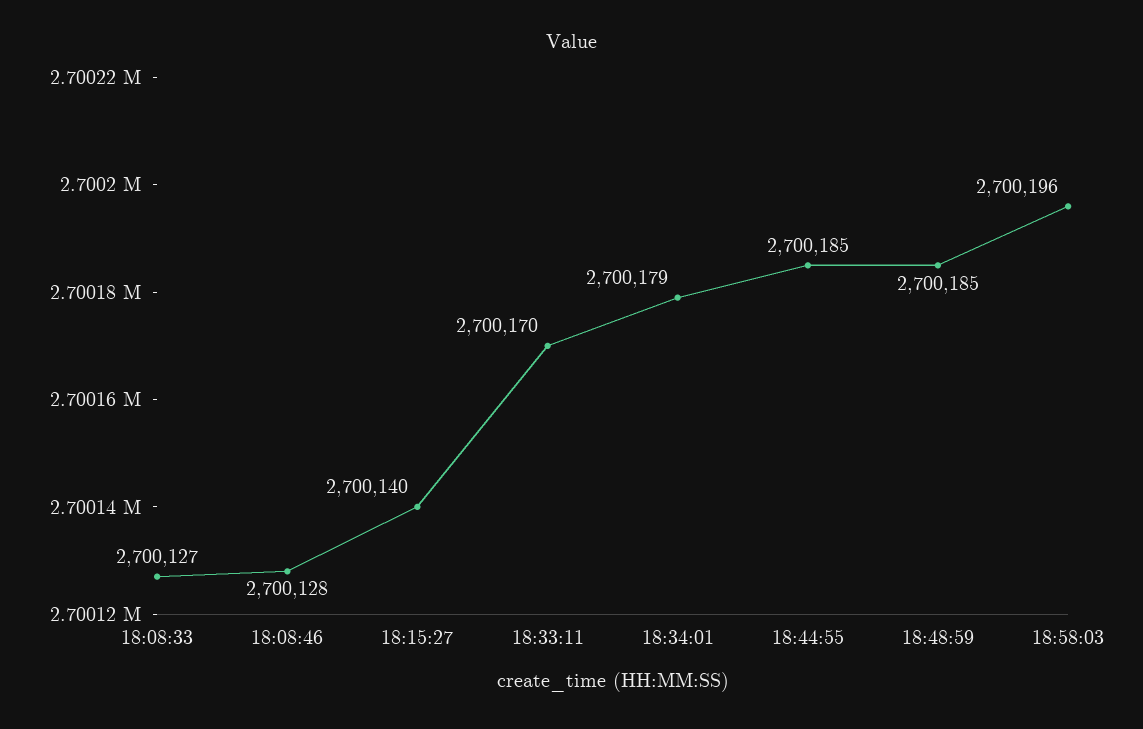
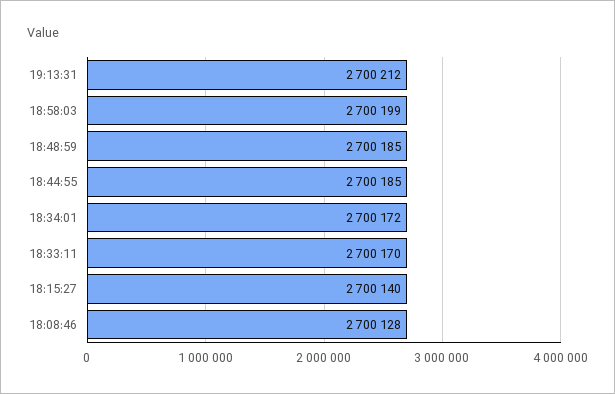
18:08:33: 2700127 -> none
18:34:01: 2700179 -> 2700172
18:58:03: 2700196 -> 2700199
19:13:31: none -> 2700212

